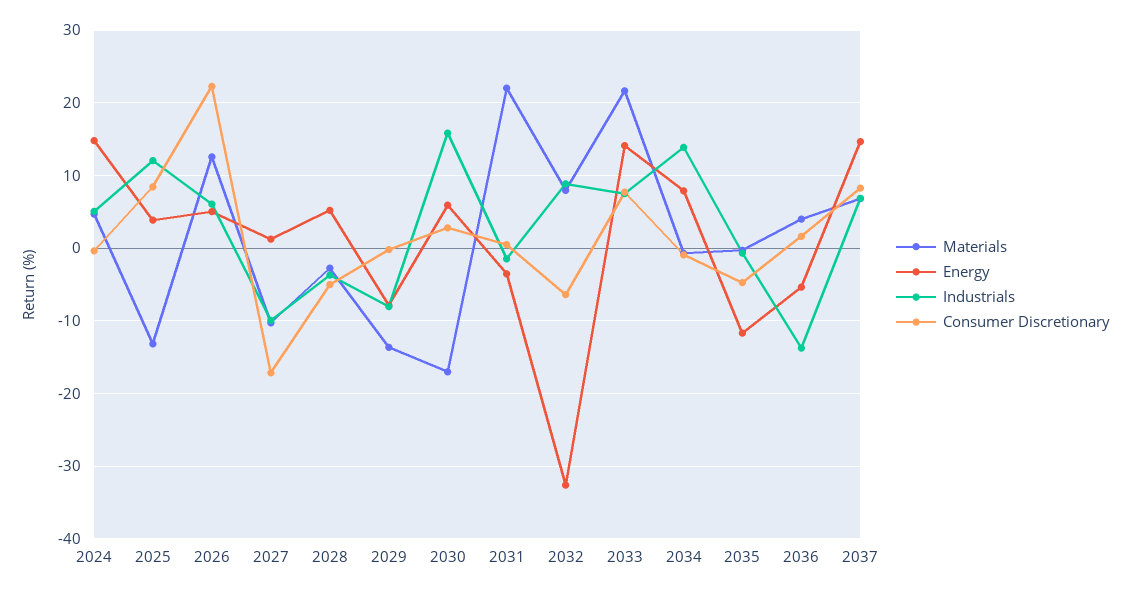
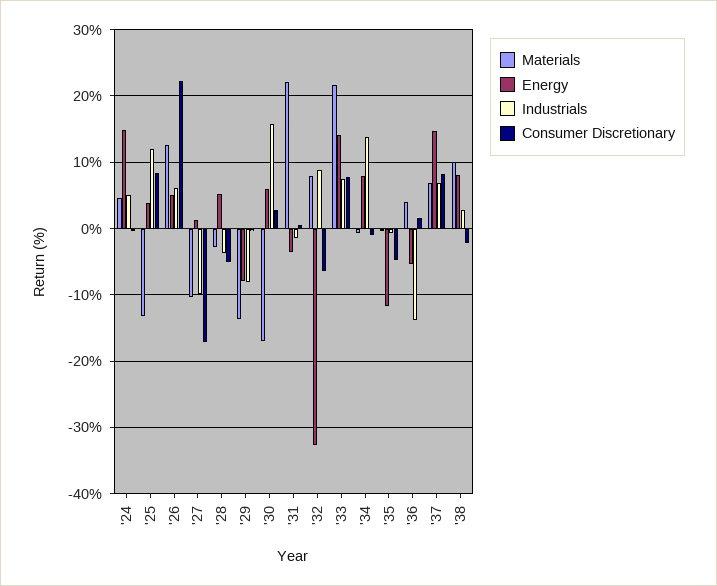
Materials, '38: none -> 10
Energy, '38: none -> 8
Industrials, '38: none -> 3
Consumer Discretionary, '38: none -> -2

